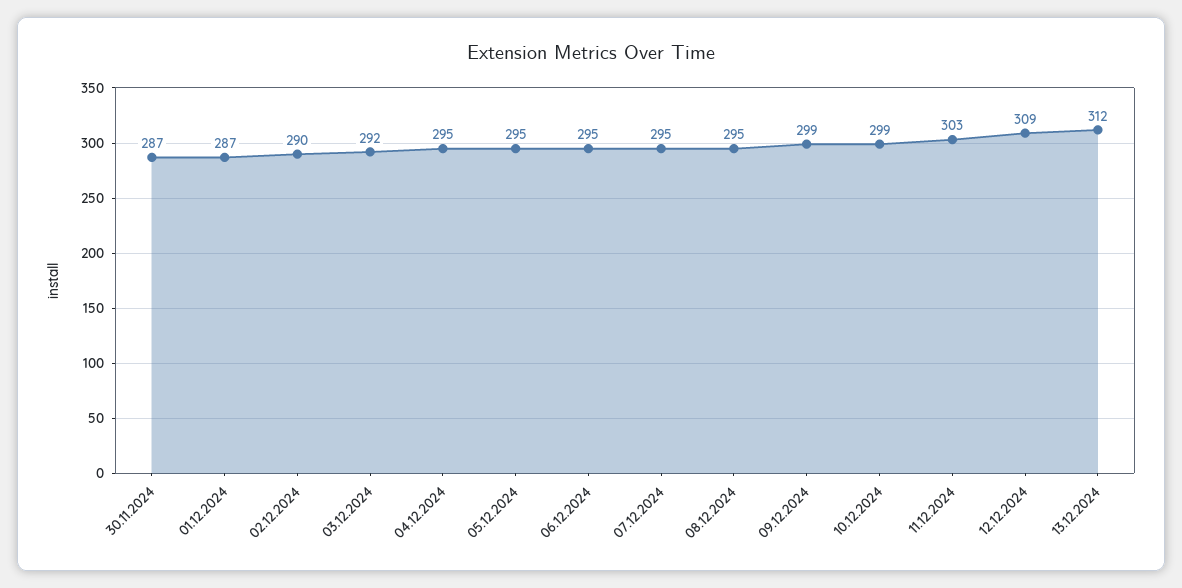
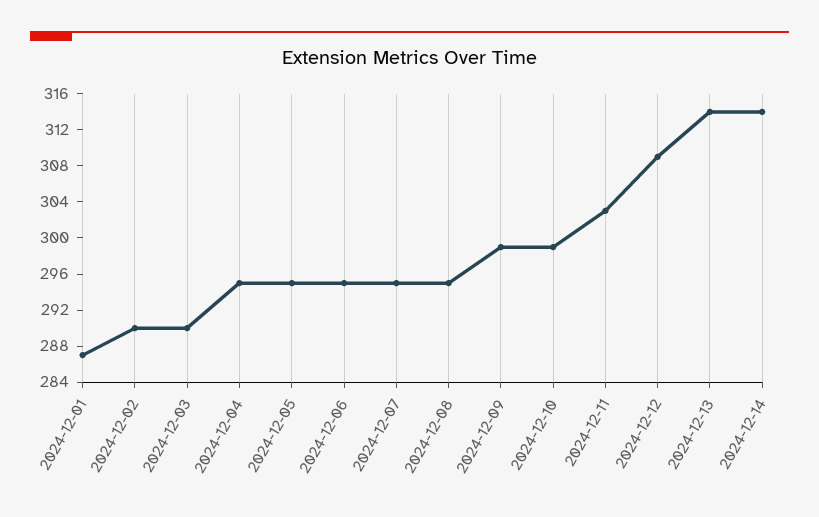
30.11.2024: 287 -> none
03.12.2024: 292 -> 290
13.12.2024: 312 -> 314
2024-12-14: none -> 314

